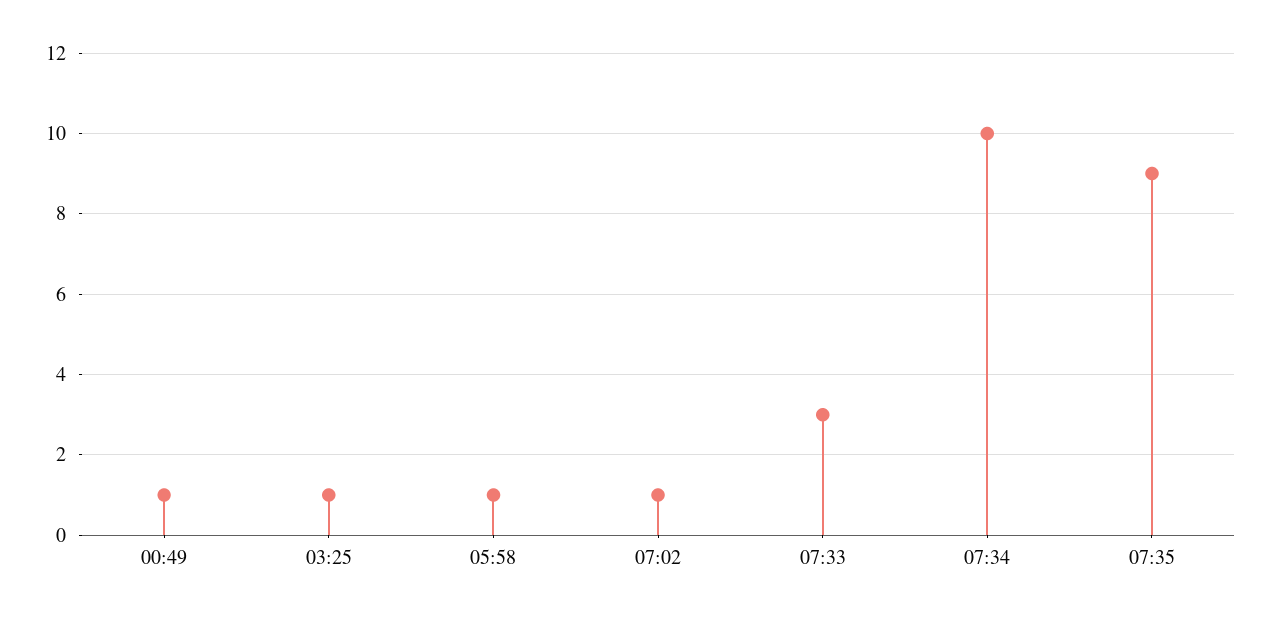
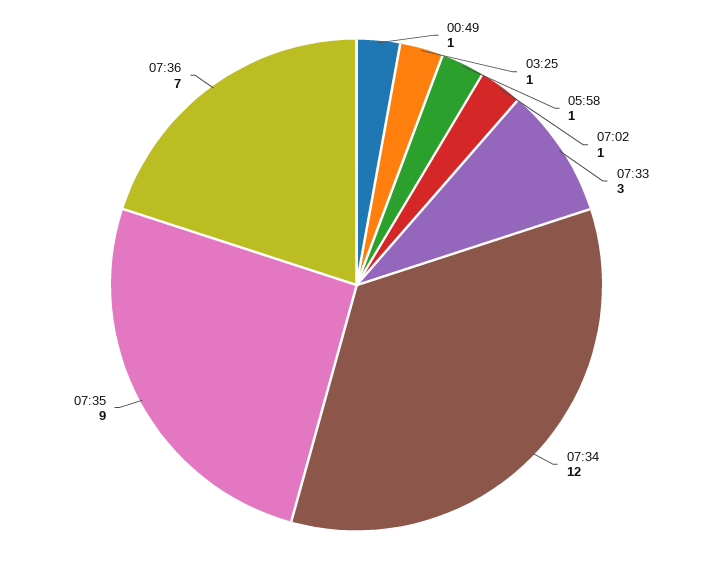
07:34: 10 -> 12
07:36: none -> 7

